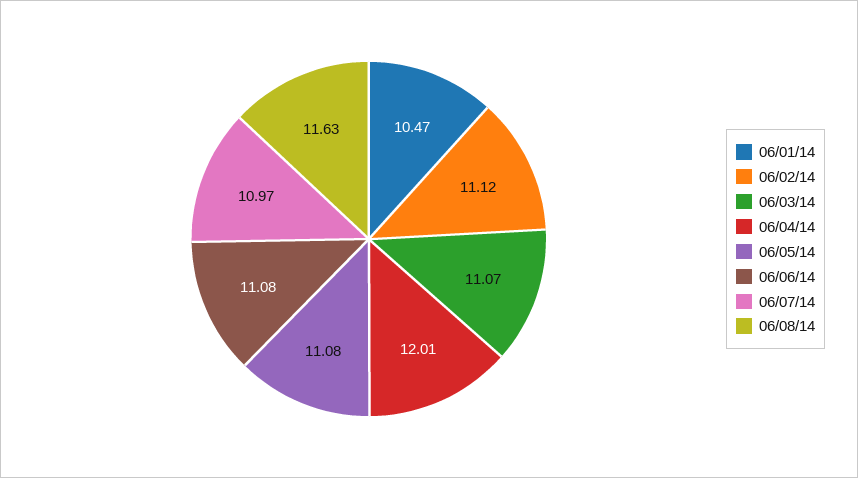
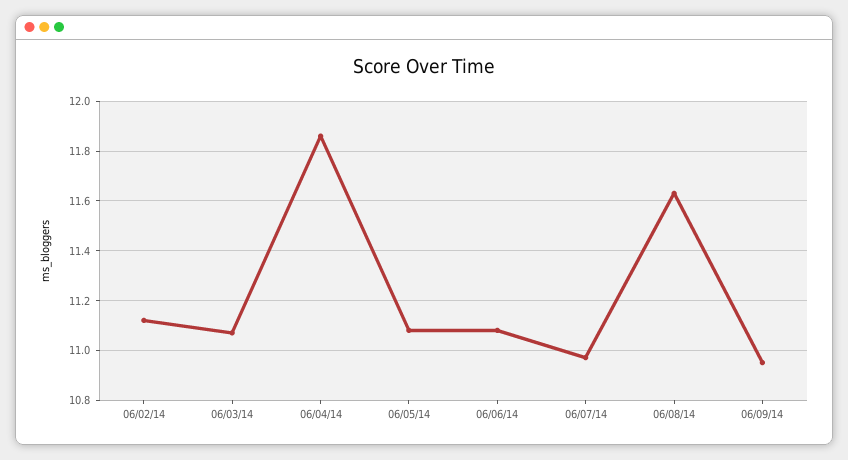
06/01/14: 10.47 -> none
06/04/14: 12.01 -> 11.85
06/09/14: none -> 10.95

